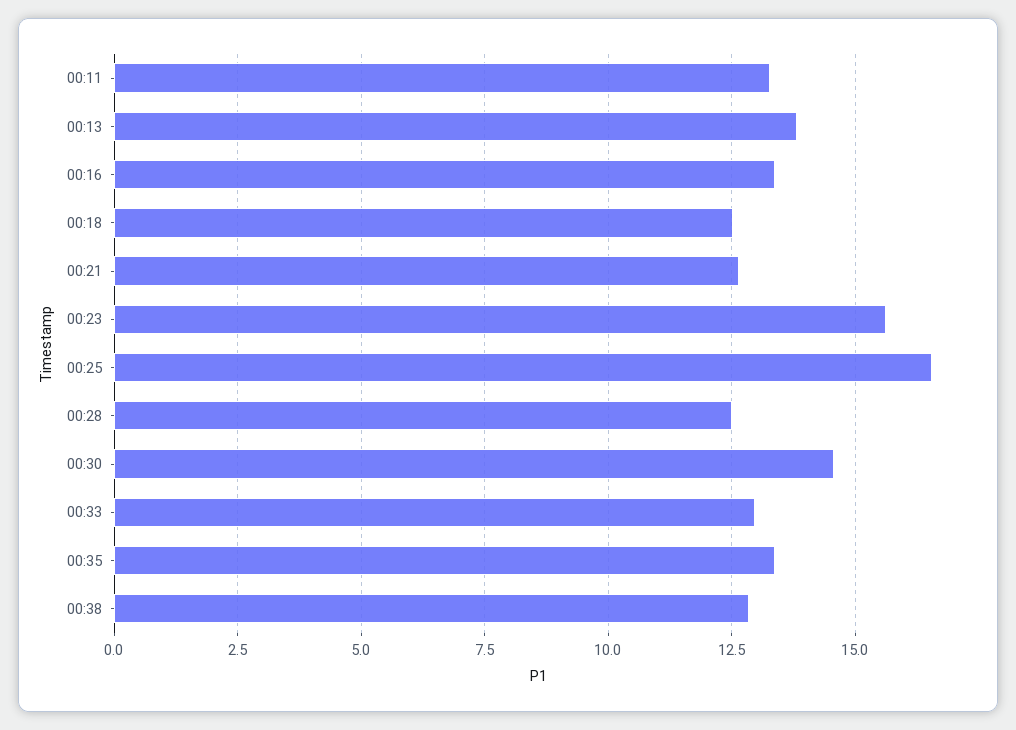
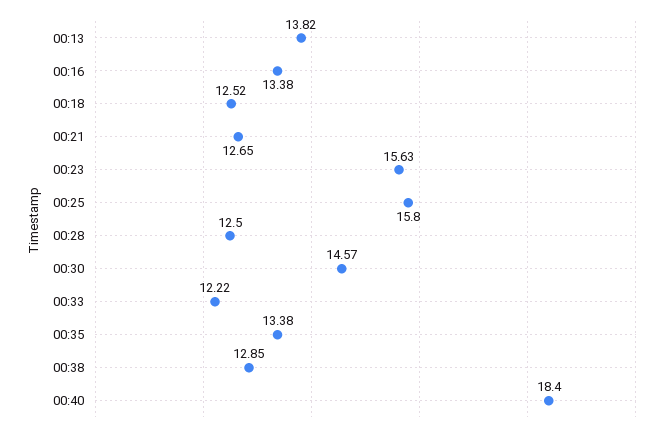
00:11: 13.25 -> none
00:25: 16.5 -> 15.8
00:33: 13 -> 12.22
00:40: none -> 18.4

